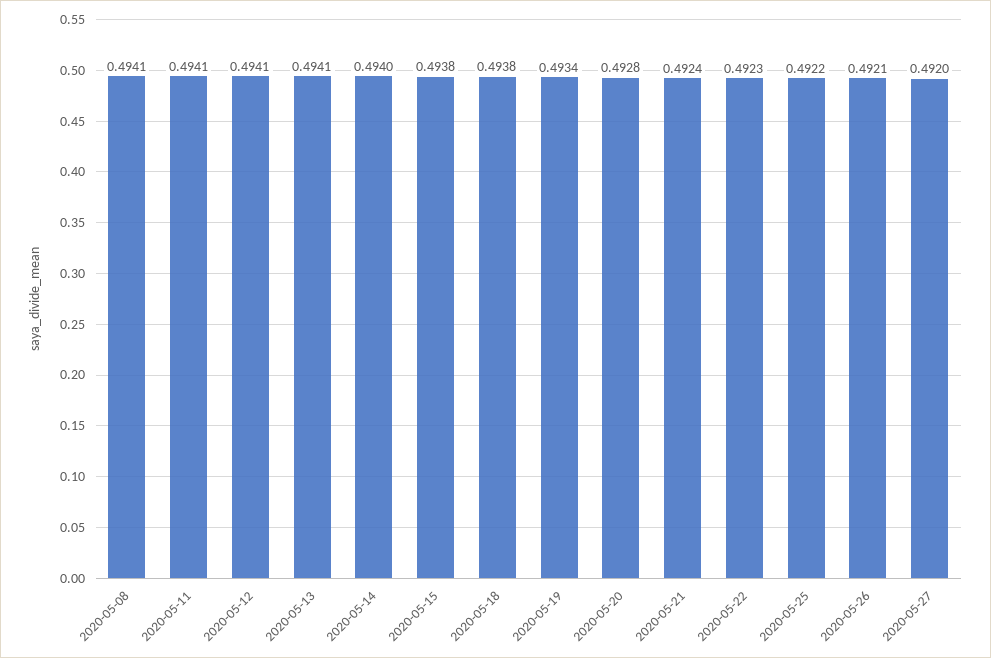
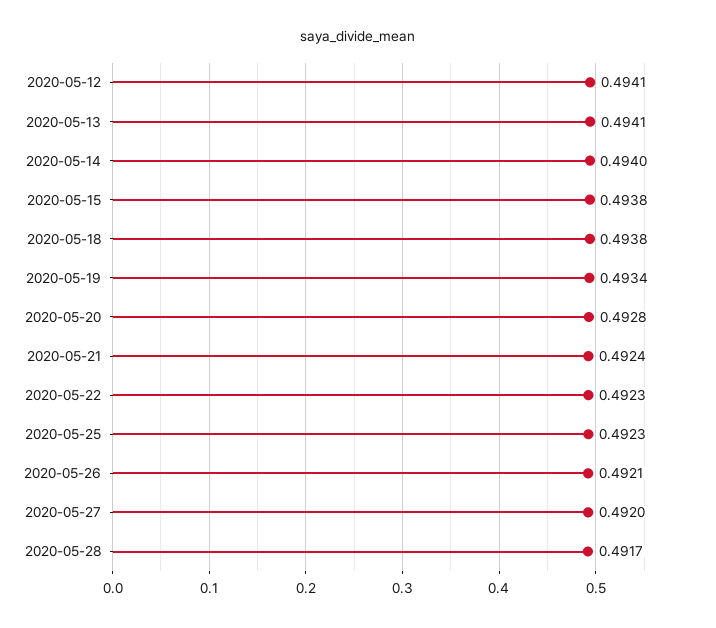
2020-05-08: 0.4941 -> none
2020-05-11: 0.4941 -> none
2020-05-25: 0.4922 -> 0.4923
2020-05-28: none -> 0.4917

